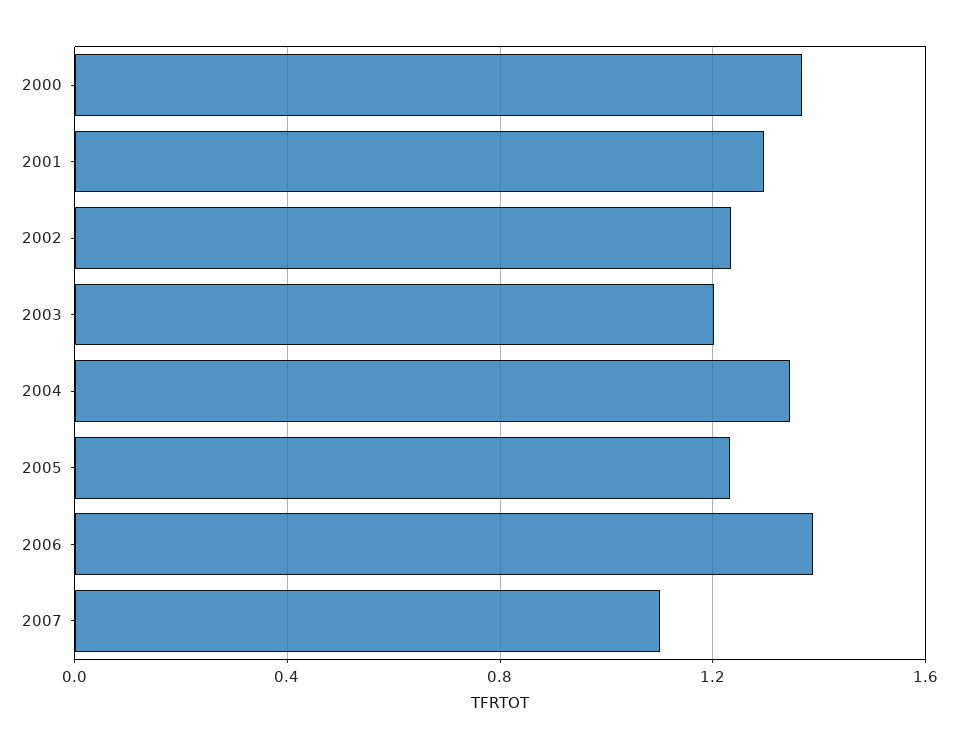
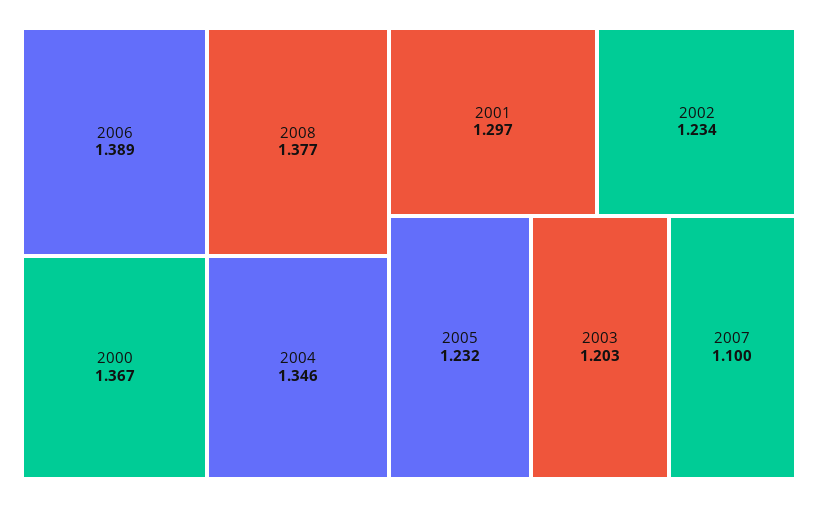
2008: none -> 1.377

